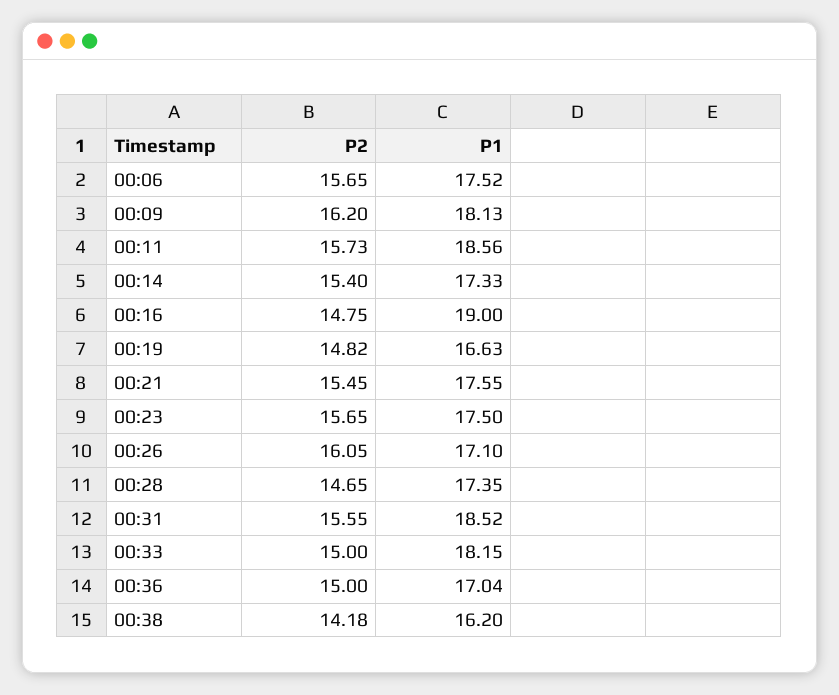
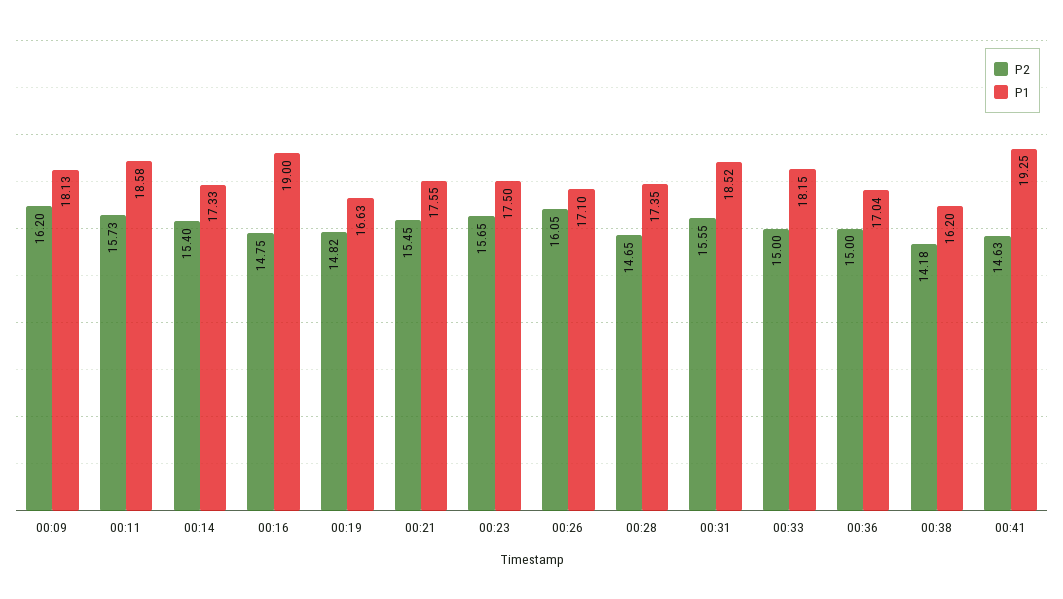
P2, 00:06: 15.65 -> none
P1, 00:06: 17.52 -> none
P1, 00:11: 18.56 -> 18.58
P2, 00:41: none -> 14.63
P1, 00:41: none -> 19.25

